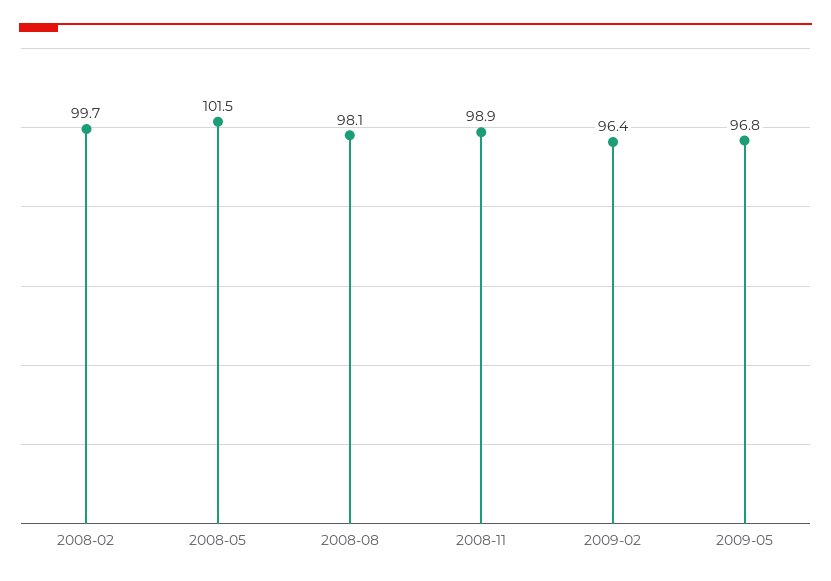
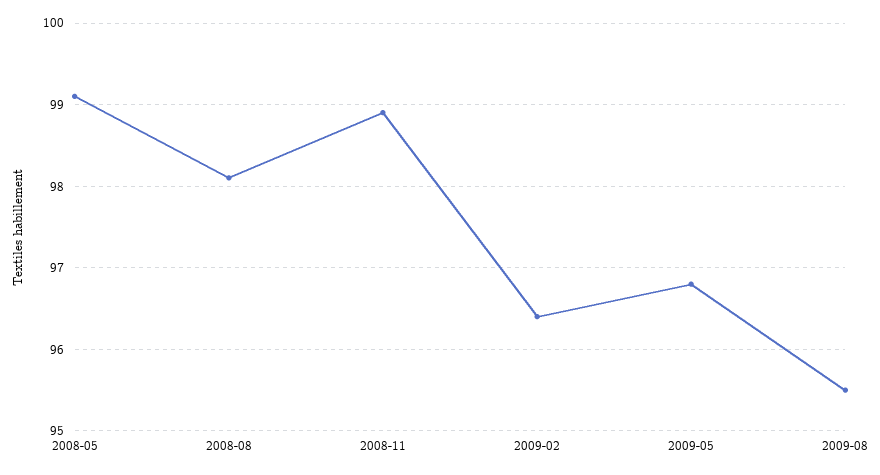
2008-02: 99.7 -> none
2008-05: 101.5 -> 99.1
2009-08: none -> 95.5

